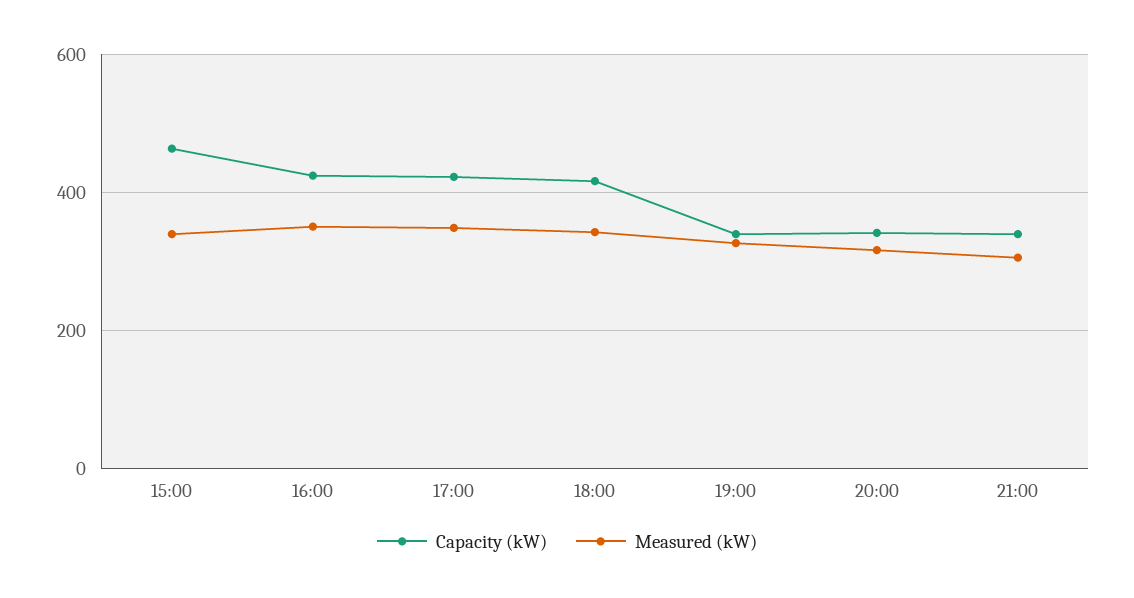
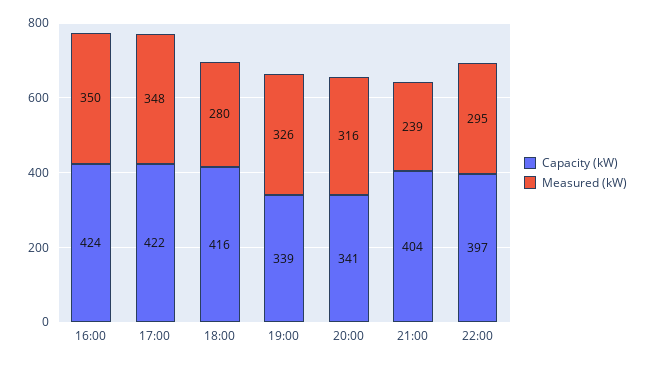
Capacity (kW), 15:00: 460 -> none
Measured (kW), 15:00: 340 -> none
Measured (kW), 18:00: 340 -> 280
Capacity (kW), 21:00: 340 -> 404
Measured (kW), 21:00: 300 -> 239
Capacity (kW), 22:00: none -> 397
Measured (kW), 22:00: none -> 295

